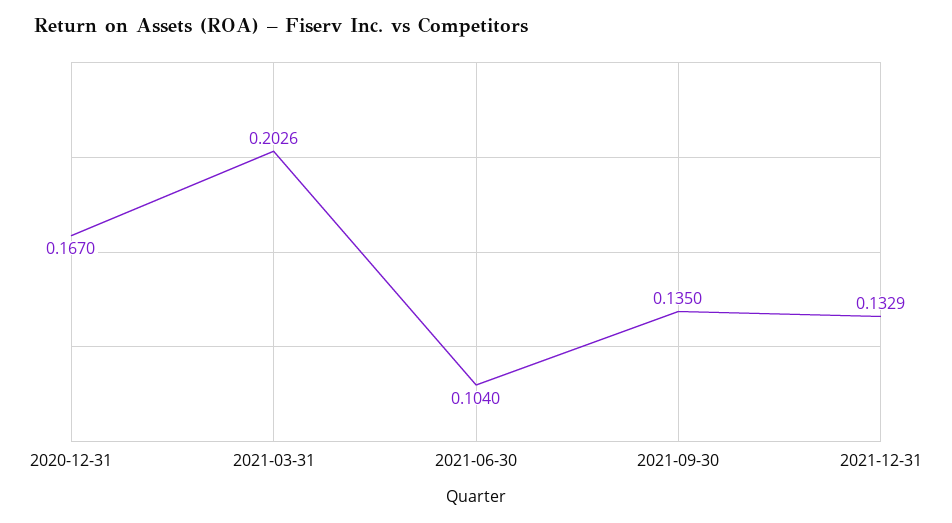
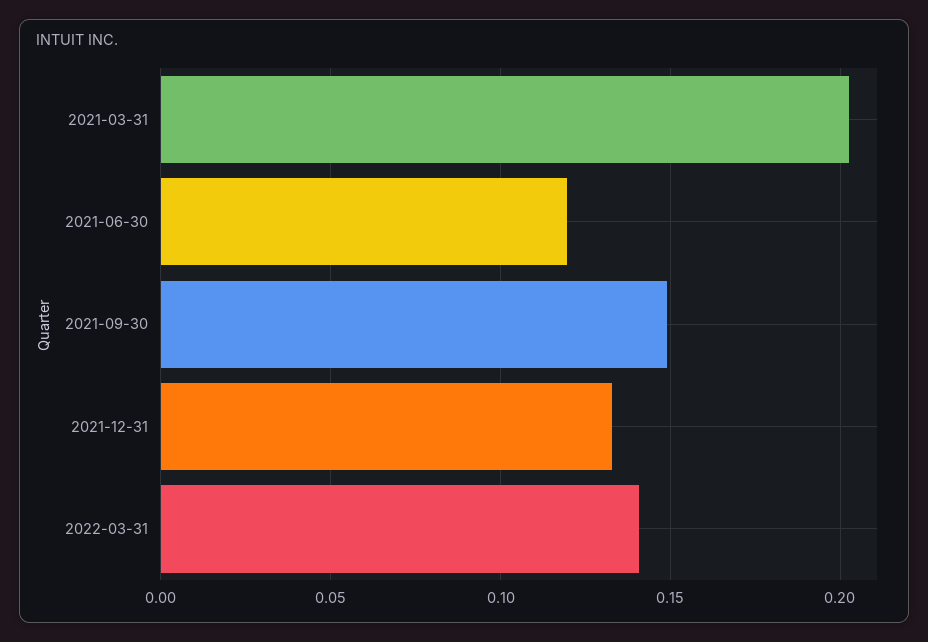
2020-12-31: 0.167 -> none
2021-06-30: 0.104 -> 0.12
2021-09-30: 0.135 -> 0.15
2022-03-31: none -> 0.14

